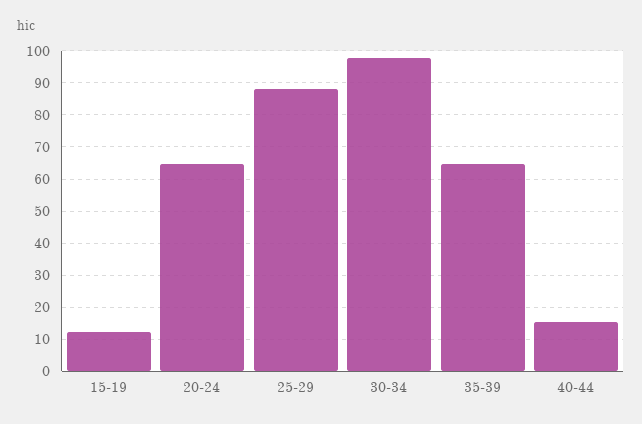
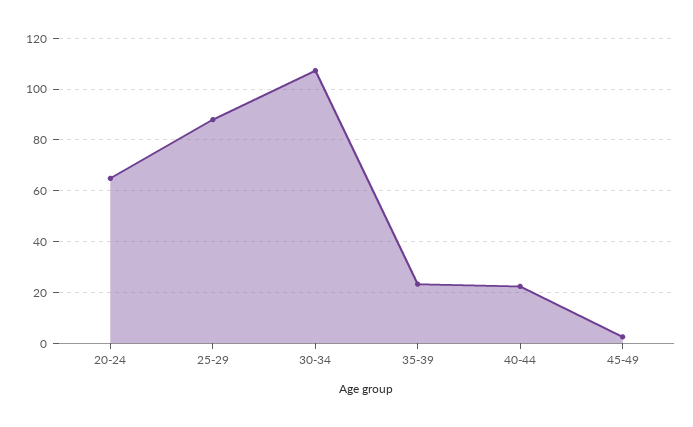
15-19: 12 -> none
30-34: 98 -> 107.5
35-39: 64 -> 22.5
40-44: 16 -> 22.5
45-49: none -> 2.5

